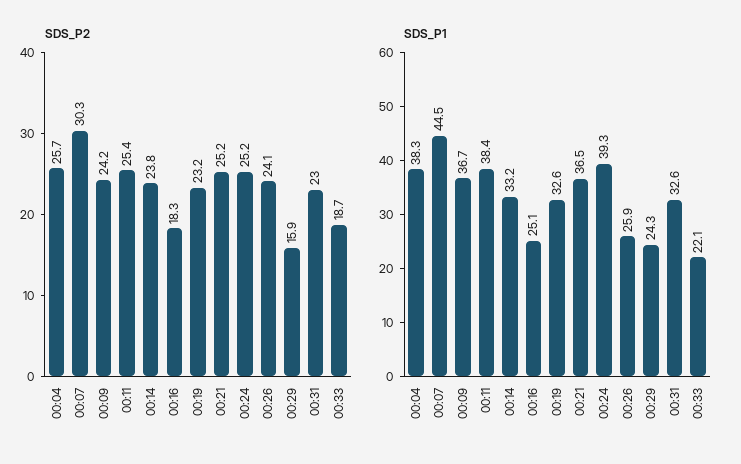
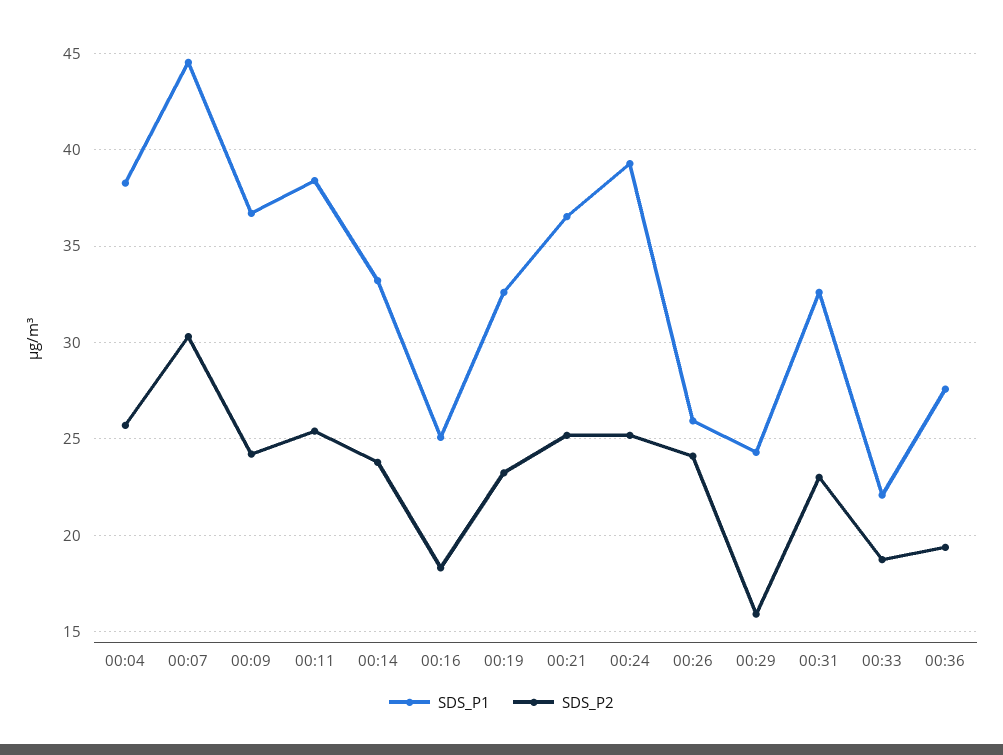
SDS_P1, 00:36: none -> 27.5
SDS_P2, 00:36: none -> 19.5

